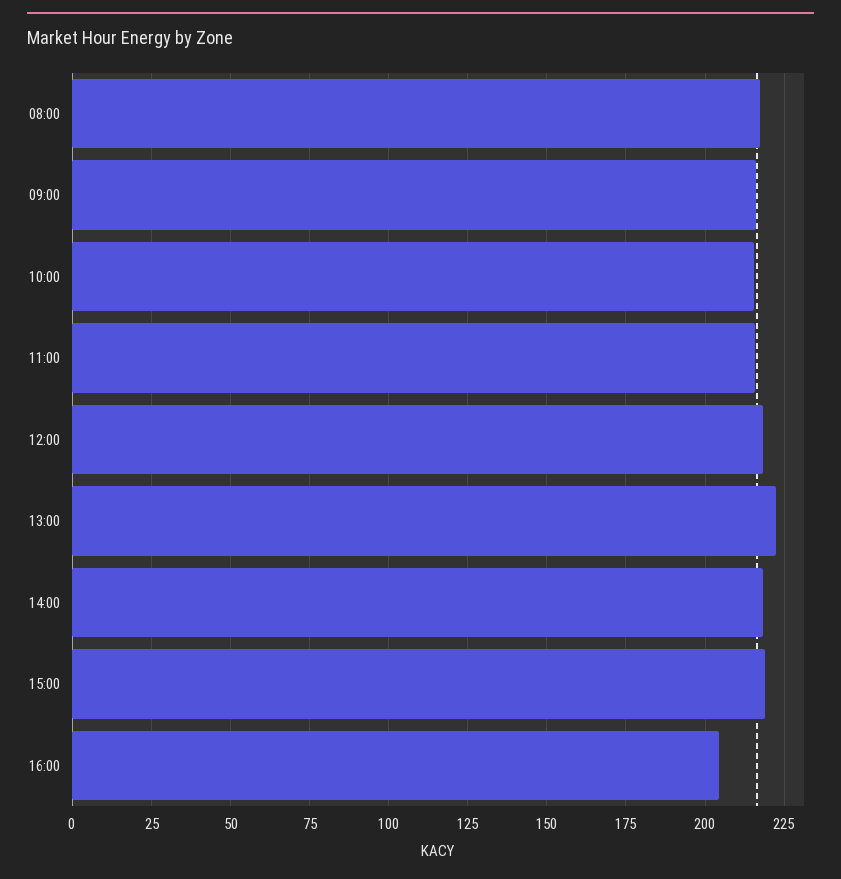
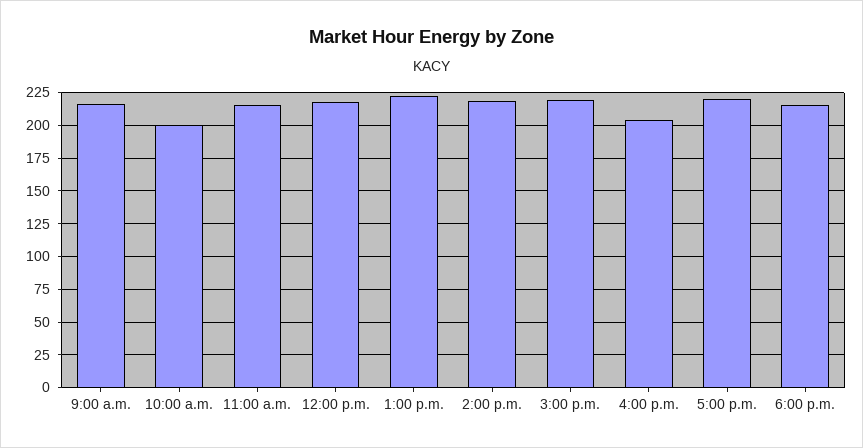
08:00: 217.5 -> none
10:00: 215 -> 200
5:00 p.m.: none -> 220
6:00 p.m.: none -> 215

